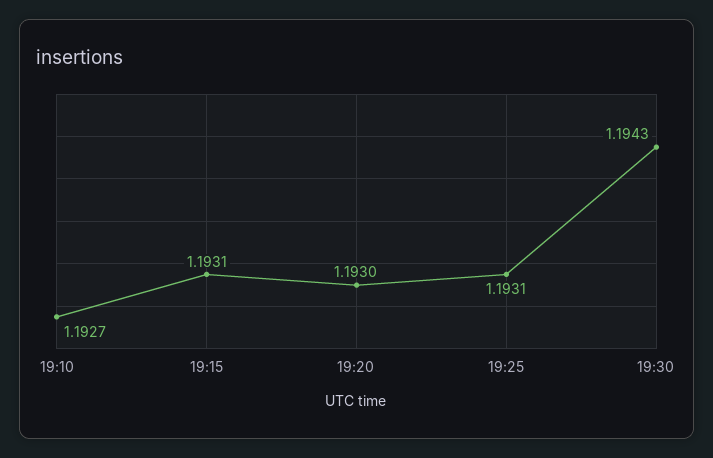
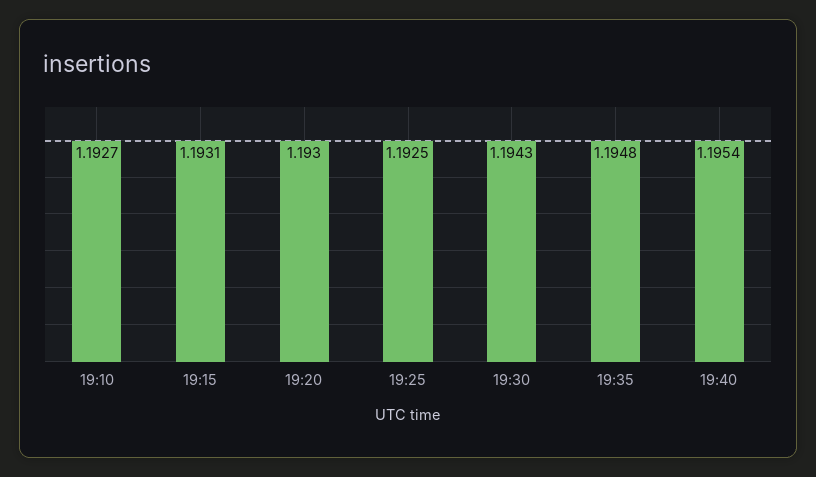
19:25: 1.1931 -> 1.1925
19:35: none -> 1.1948
19:40: none -> 1.1954

